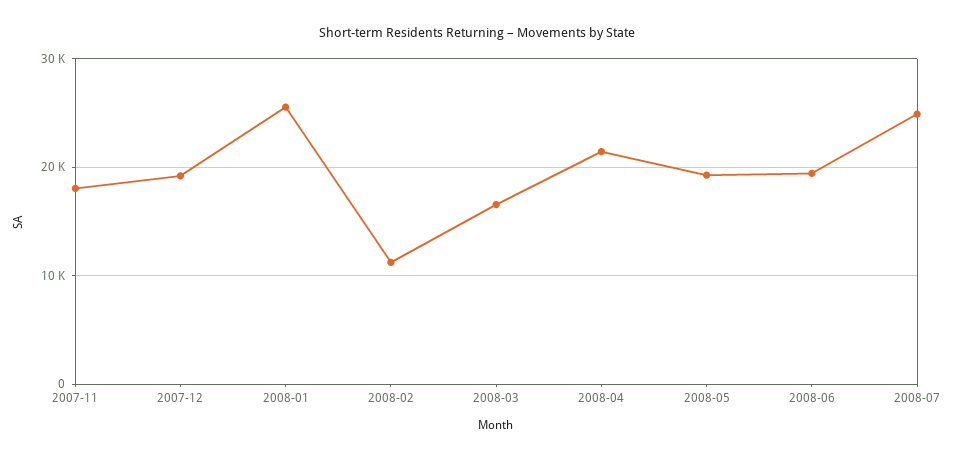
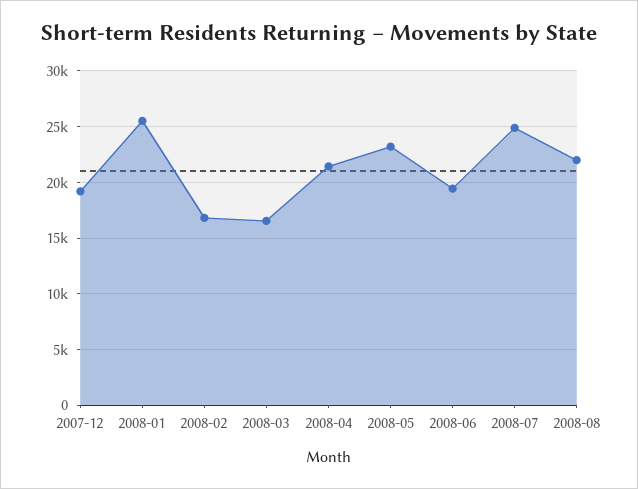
2007-11: 18000 -> none
2008-02: 11000 -> 17000
2008-05: 19000 -> 23000
2008-08: none -> 22000

